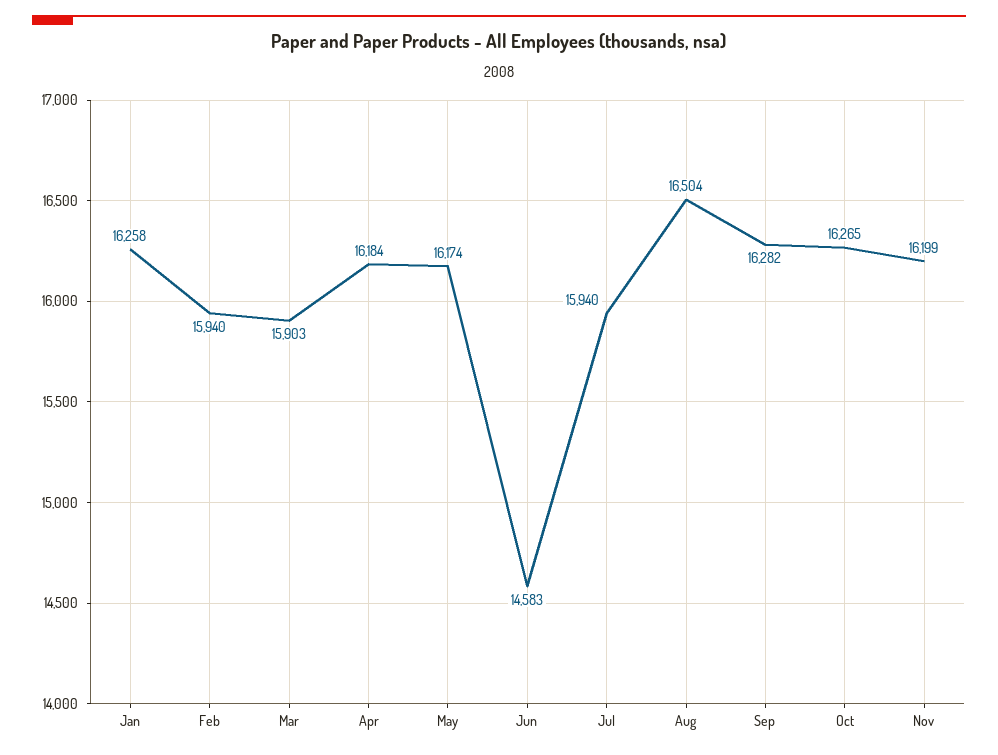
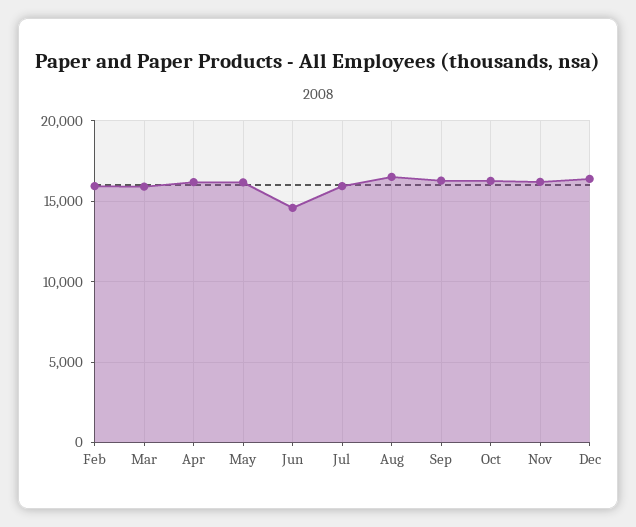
Jan: 16258 -> none
Dec: none -> 16500

